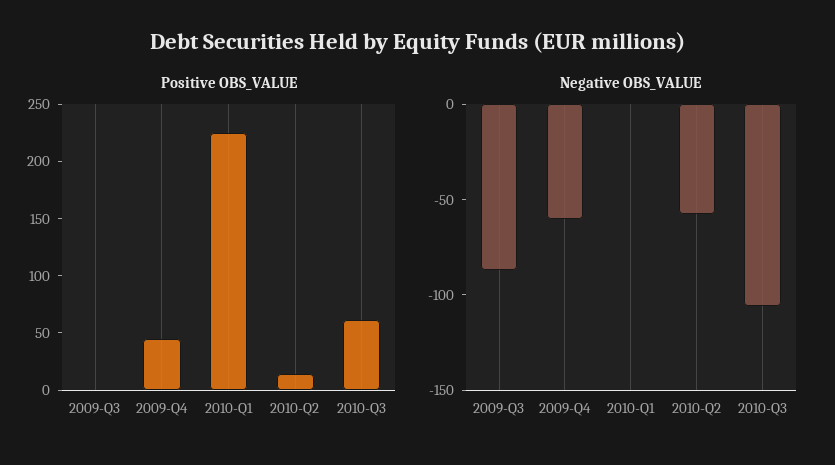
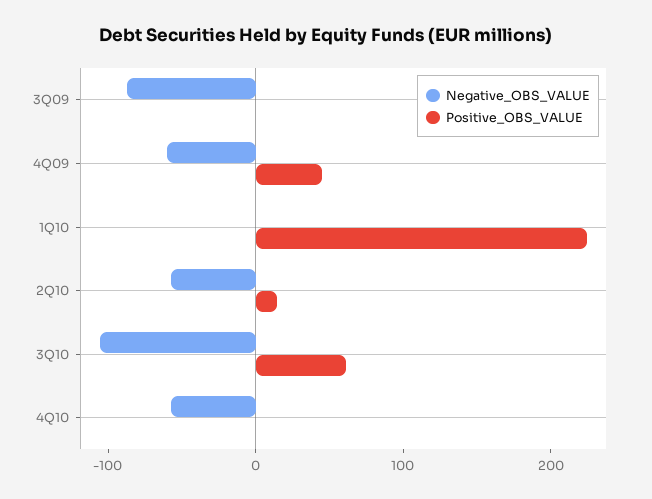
Negative OBS_VALUE, 4Q10: none -> -60
Positive OBS_VALUE, 4Q10: none -> 0

